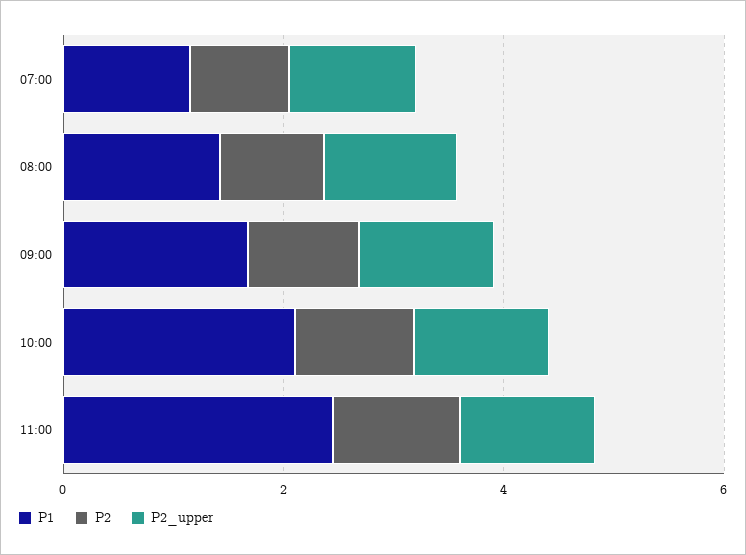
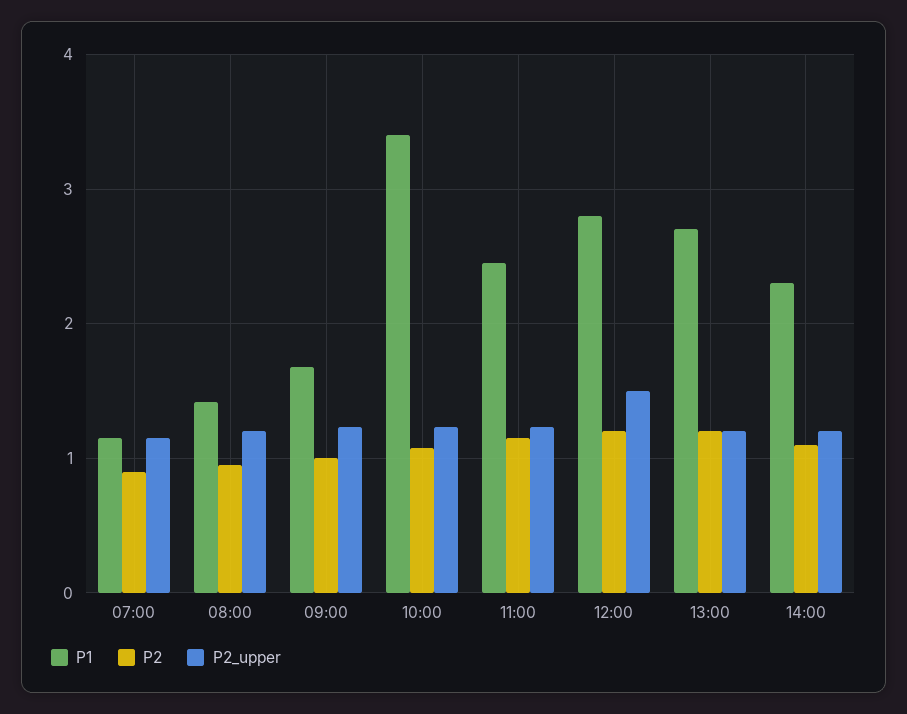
P1, 10:00: 2 -> 3.4
P1, 12:00: none -> 2.8
P2, 12:00: none -> 1.2
P2_upper, 12:00: none -> 1.5
P1, 13:00: none -> 2.7
P2, 13:00: none -> 1.2
P2_upper, 13:00: none -> 1.2
P1, 14:00: none -> 2.3
P2, 14:00: none -> 1.1
P2_upper, 14:00: none -> 1.2

